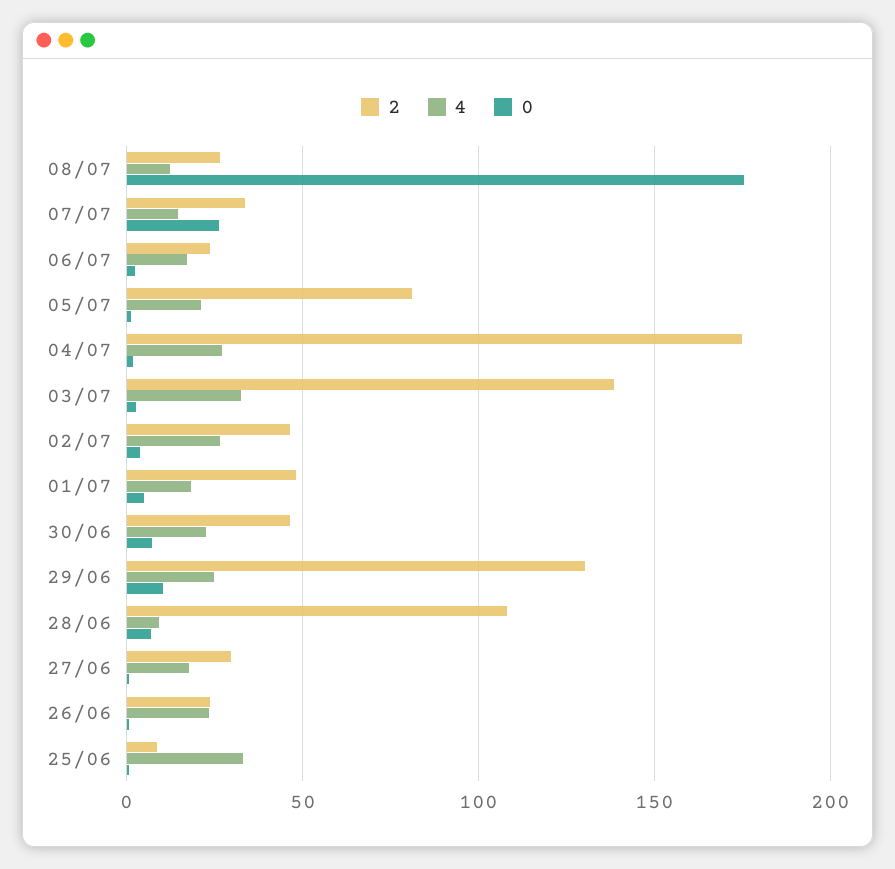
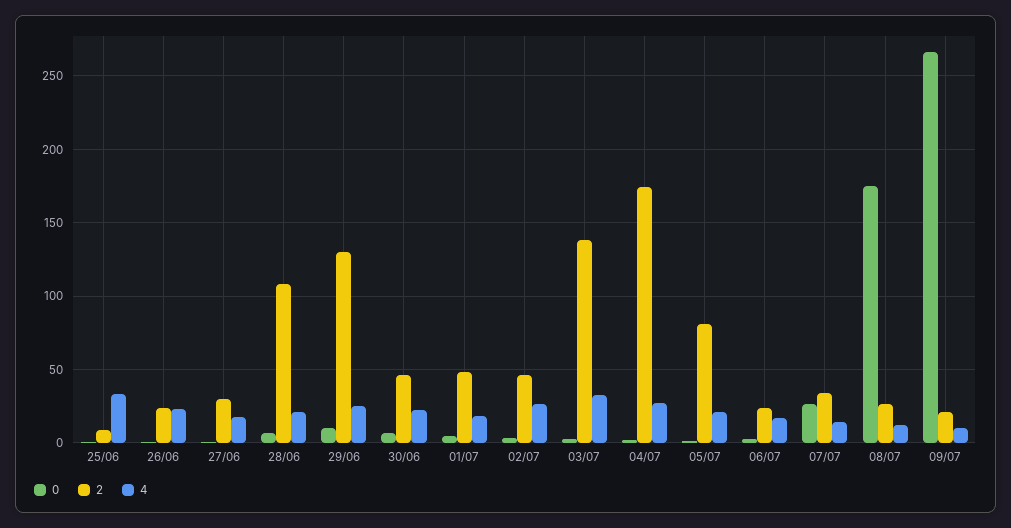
4, 28/06: 10 -> 20
0, 09/07: none -> 265
2, 09/07: none -> 20
4, 09/07: none -> 10

